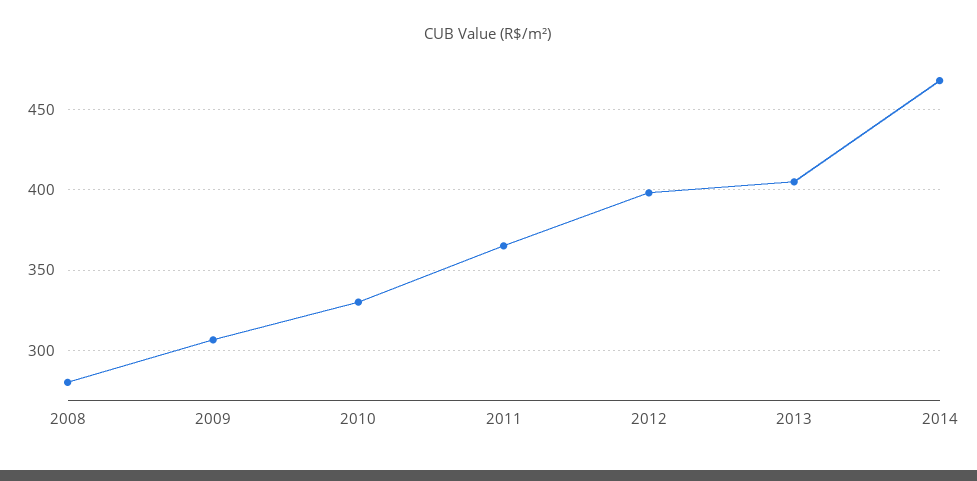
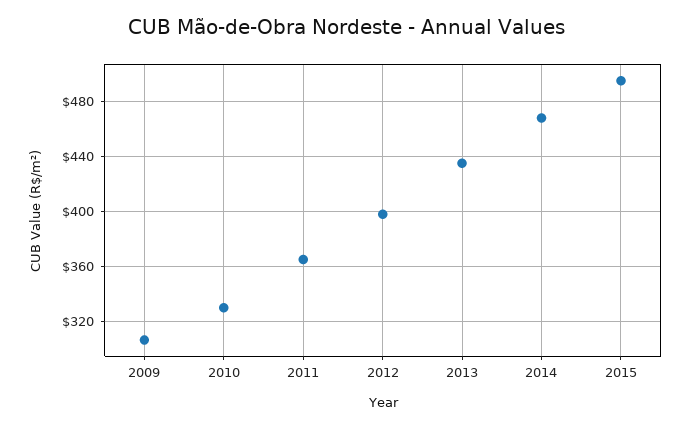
2008: 280 -> none
2013: 405 -> 435
2015: none -> 495

